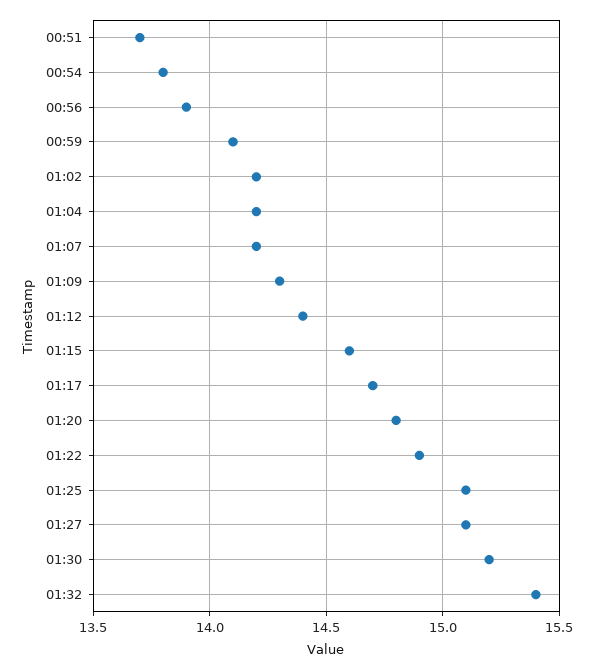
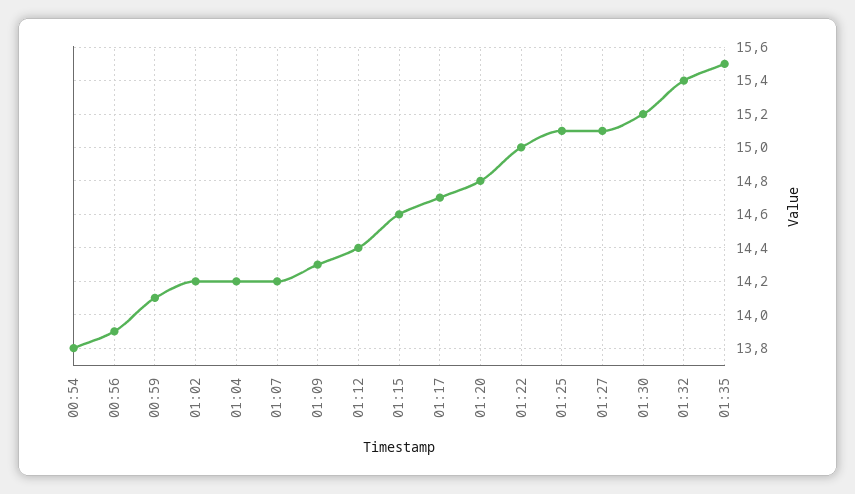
00:51: 13.7 -> none
01:22: 14.9 -> 15
01:35: none -> 15.5

